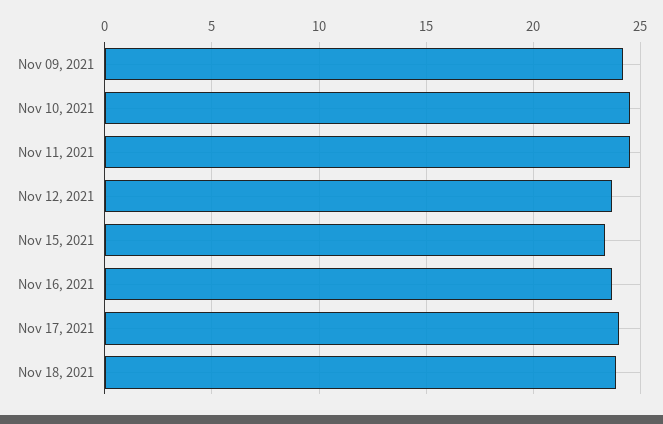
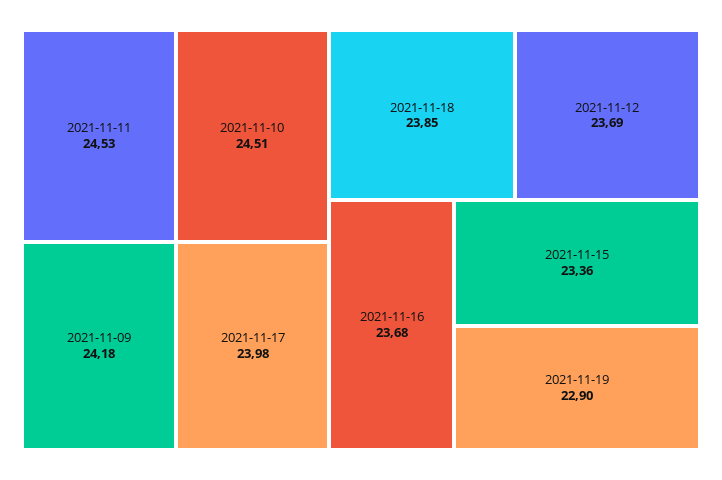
2021-11-19: none -> 22.9

